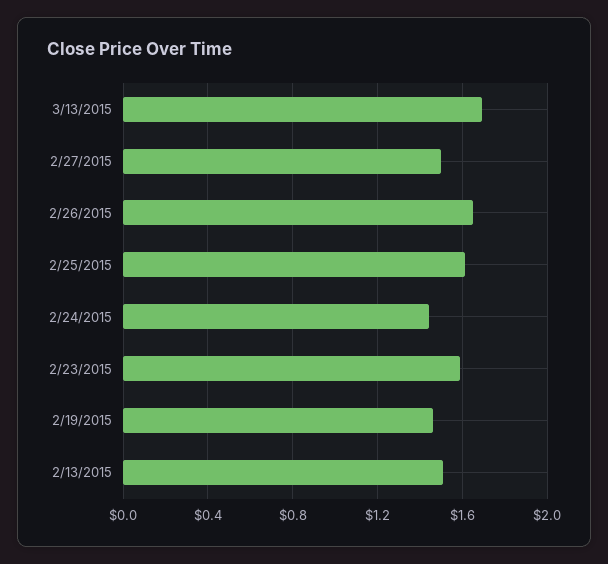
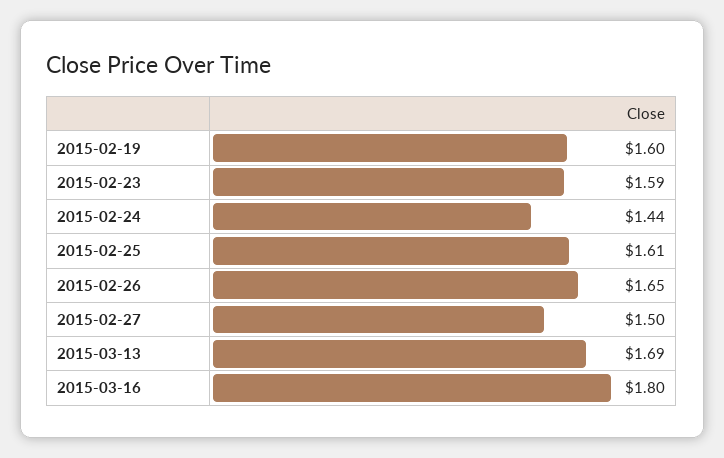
2/19/2015: 1.45 -> 1.6
2/13/2015: 1.5 -> none
2015-03-16: none -> 1.8

